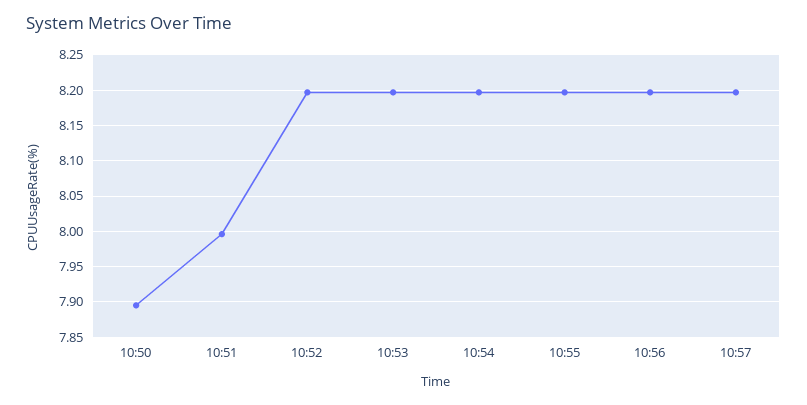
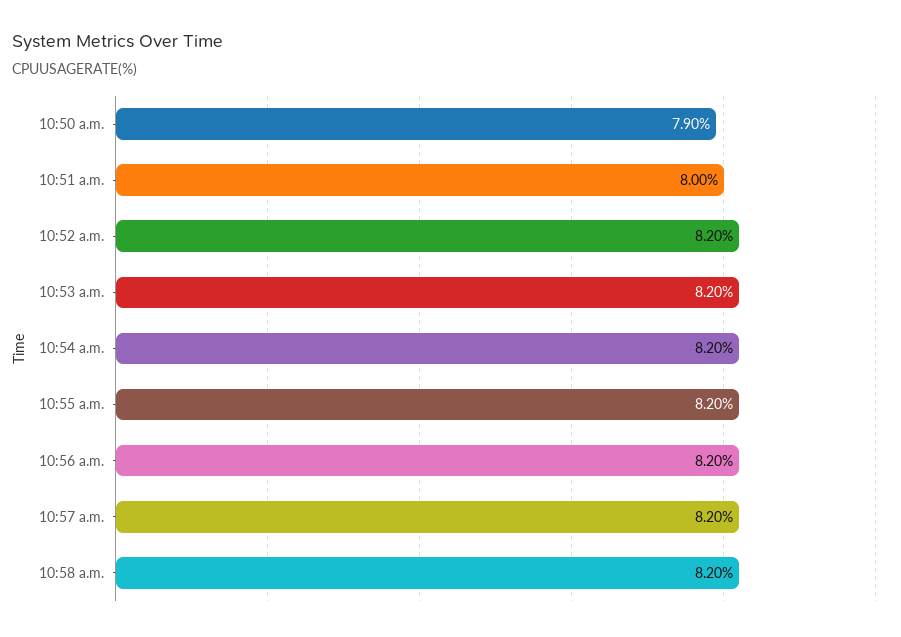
10:58 a.m.: none -> 8.2

